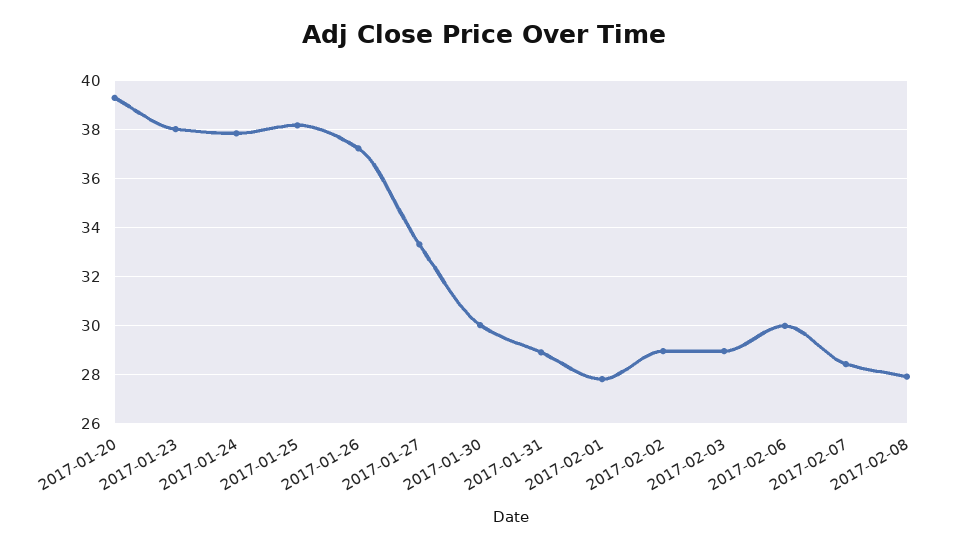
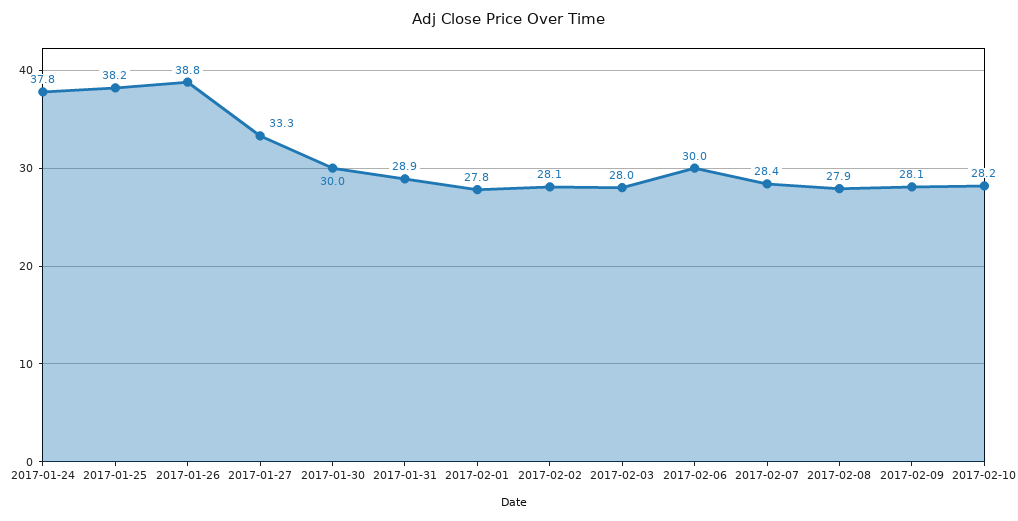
2017-01-20: 39.25 -> none
2017-01-23: 38 -> none
2017-01-26: 37.25 -> 38.8
2017-02-02: 29 -> 28.1
2017-02-03: 29 -> 28
2017-02-09: none -> 28.1
2017-02-10: none -> 28.2

